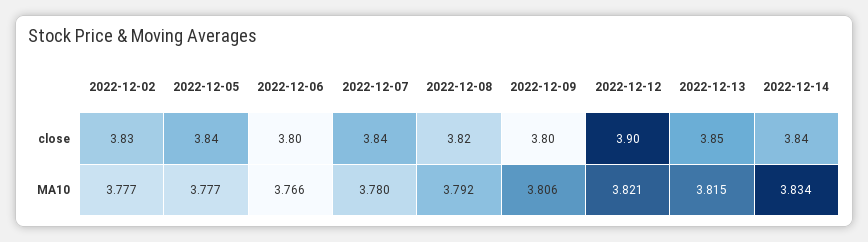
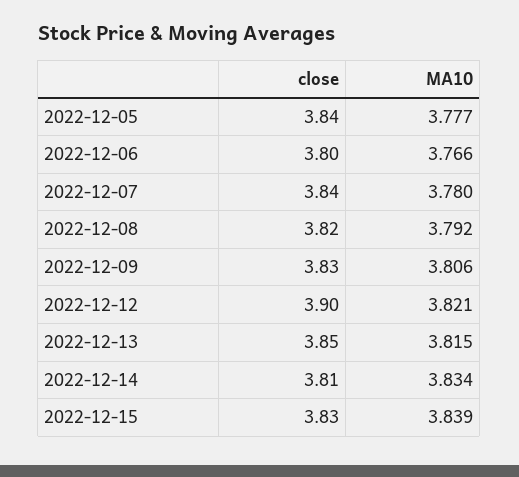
2022-12-02, close: 3.83 -> none
2022-12-09, close: 3.8 -> 3.83
2022-12-14, close: 3.84 -> 3.81
2022-12-02, MA10: 3.777 -> none
2022-12-15, close: none -> 3.83
2022-12-15, MA10: none -> 3.839

